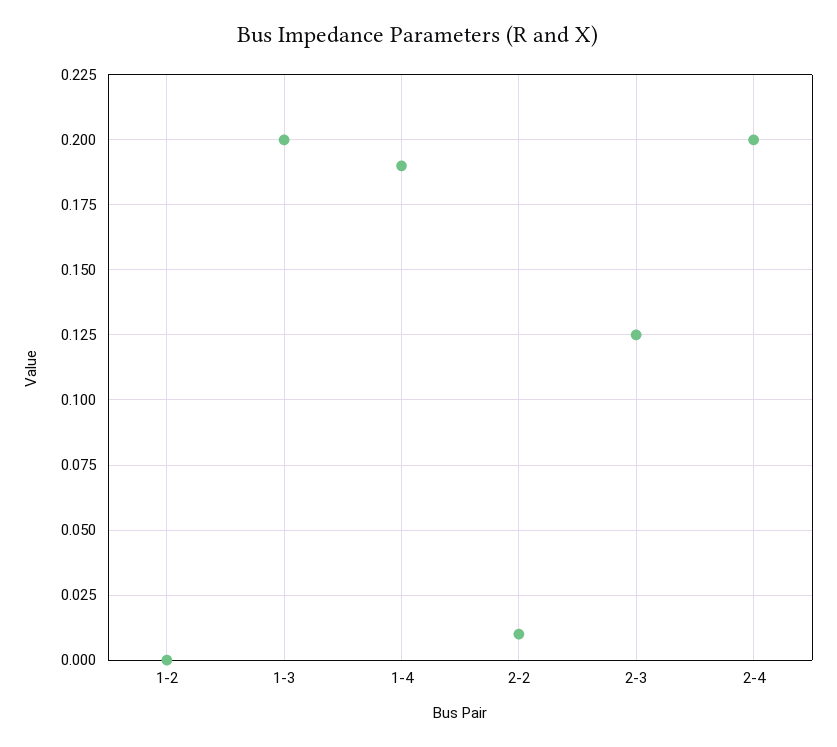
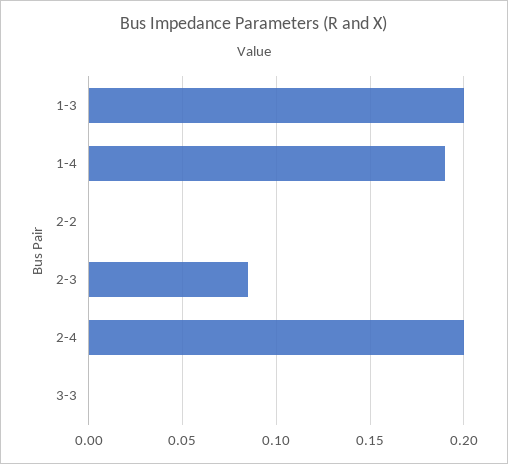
1-2: 0 -> none
2-2: 0.01 -> 0
2-3: 0.125 -> 0.085
3-3: none -> 0

